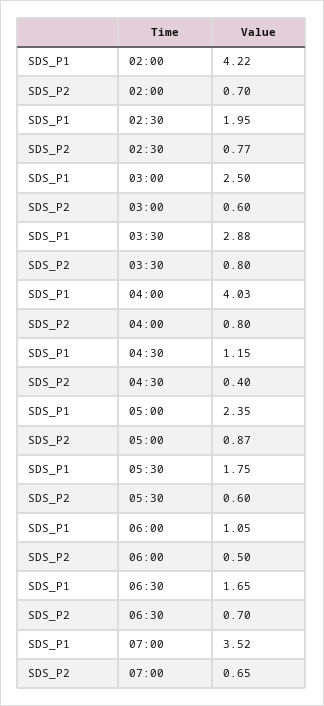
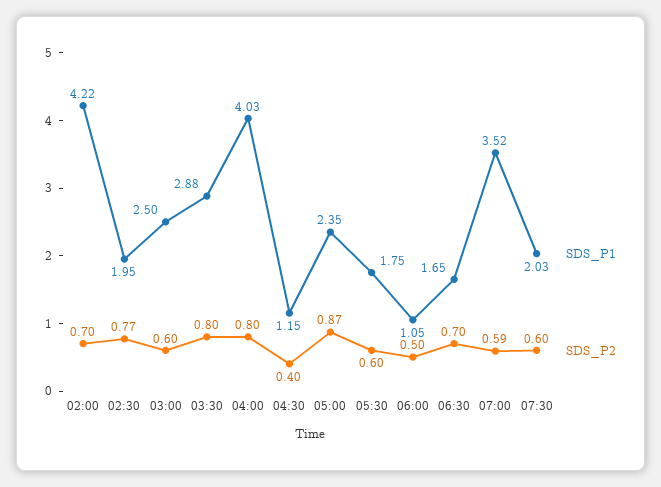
SDS_P2, 07:00: 0.65 -> 0.59
SDS_P1, 07:30: none -> 2.03
SDS_P2, 07:30: none -> 0.6

